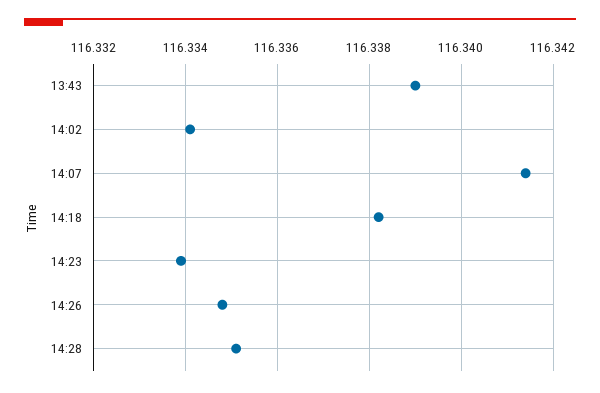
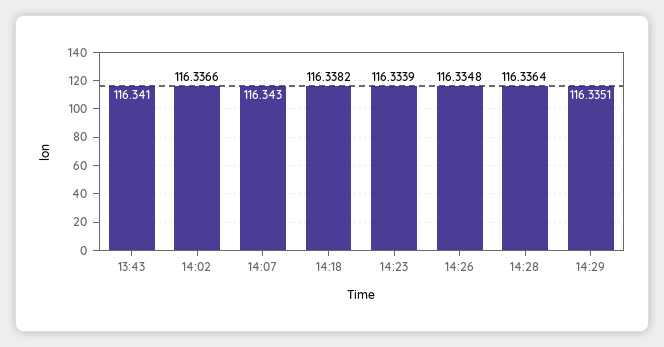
13:43: 116.339 -> 116.341
14:02: 116.334 -> 116.3366
14:07: 116.3415 -> 116.343
14:28: 116.335 -> 116.3364
14:29: none -> 116.3351

